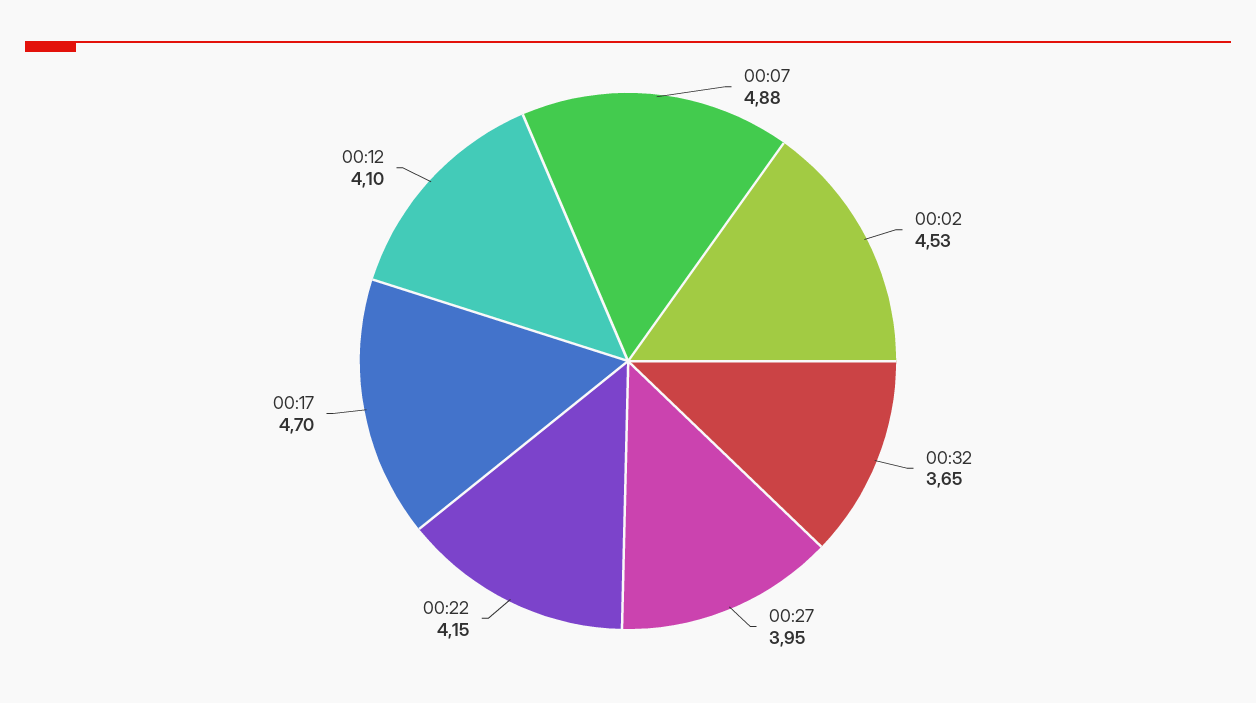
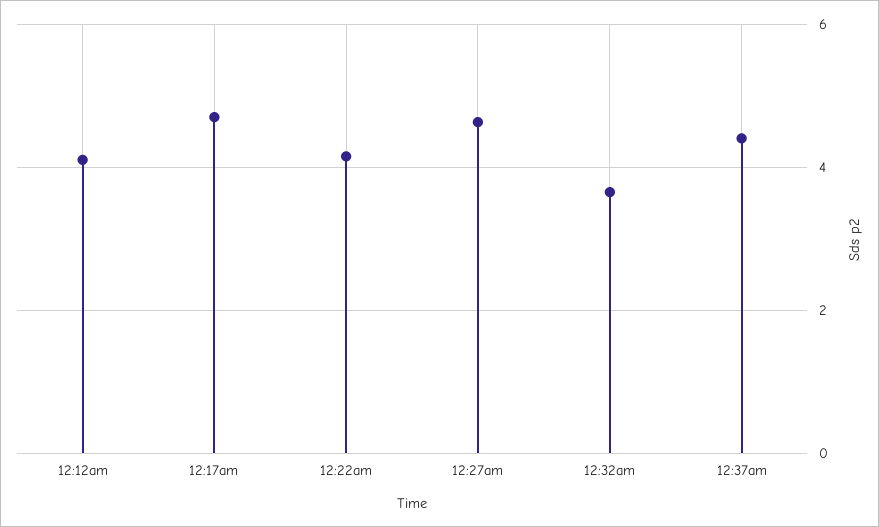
00:07: 4.88 -> none
00:02: 4.53 -> none
00:27: 3.95 -> 4.6
12:37am: none -> 4.4

